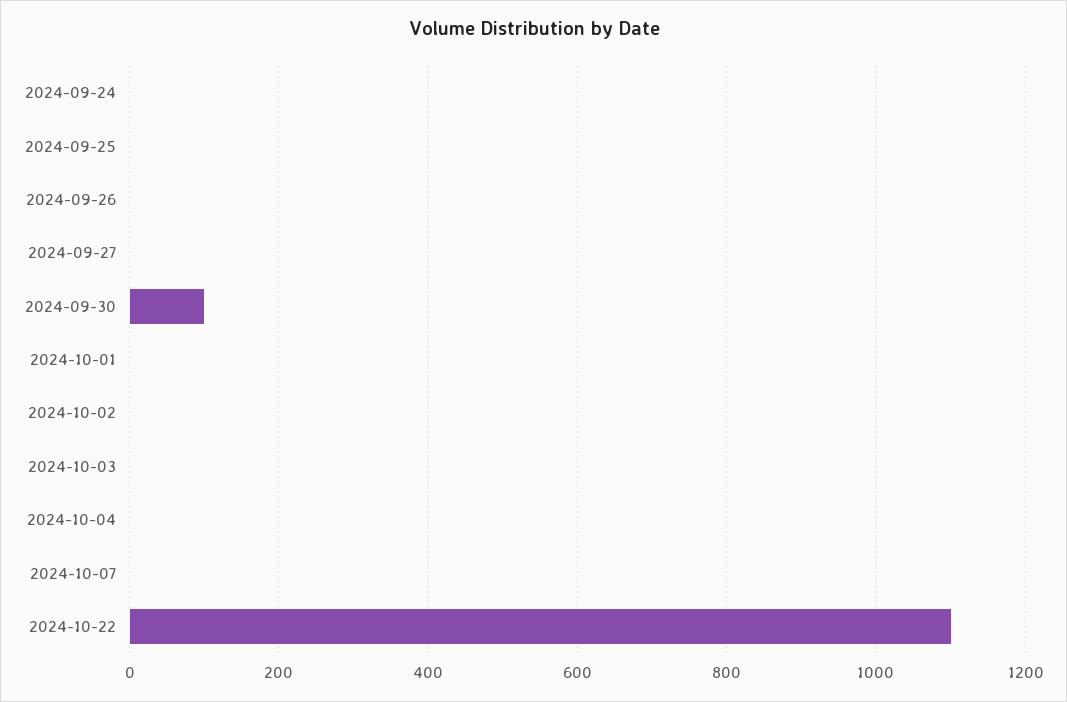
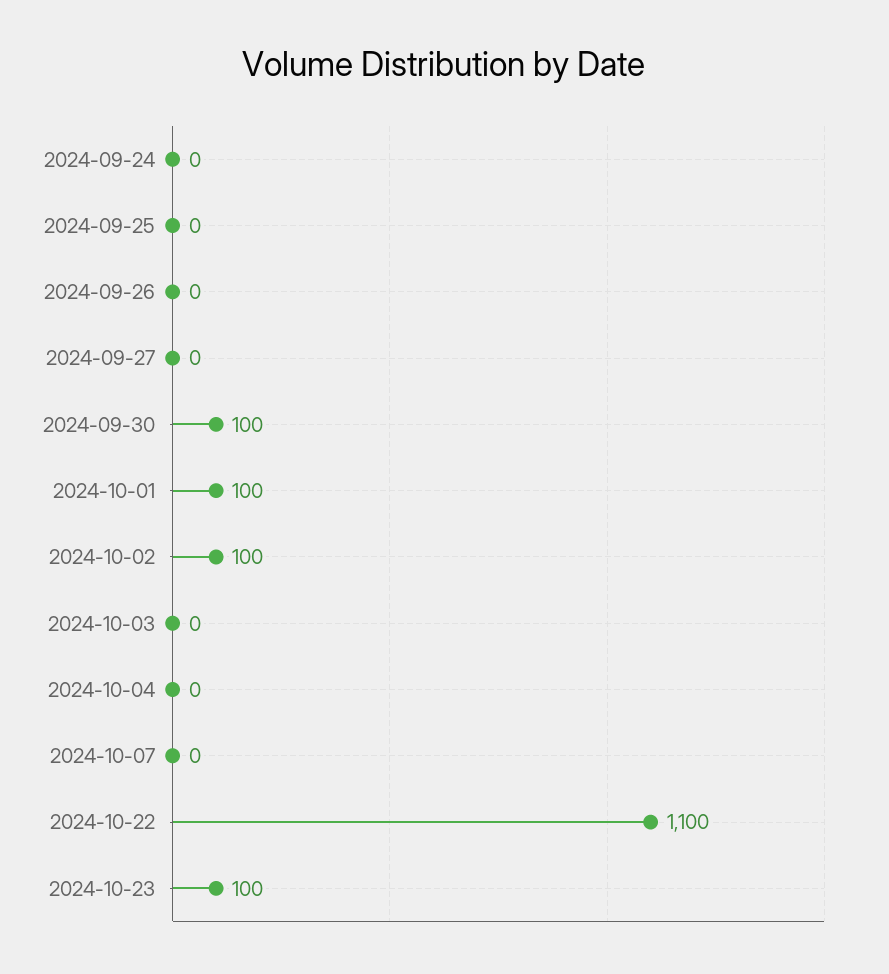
2024-10-01: 0 -> 100
2024-10-02: 0 -> 100
2024-10-23: none -> 100

